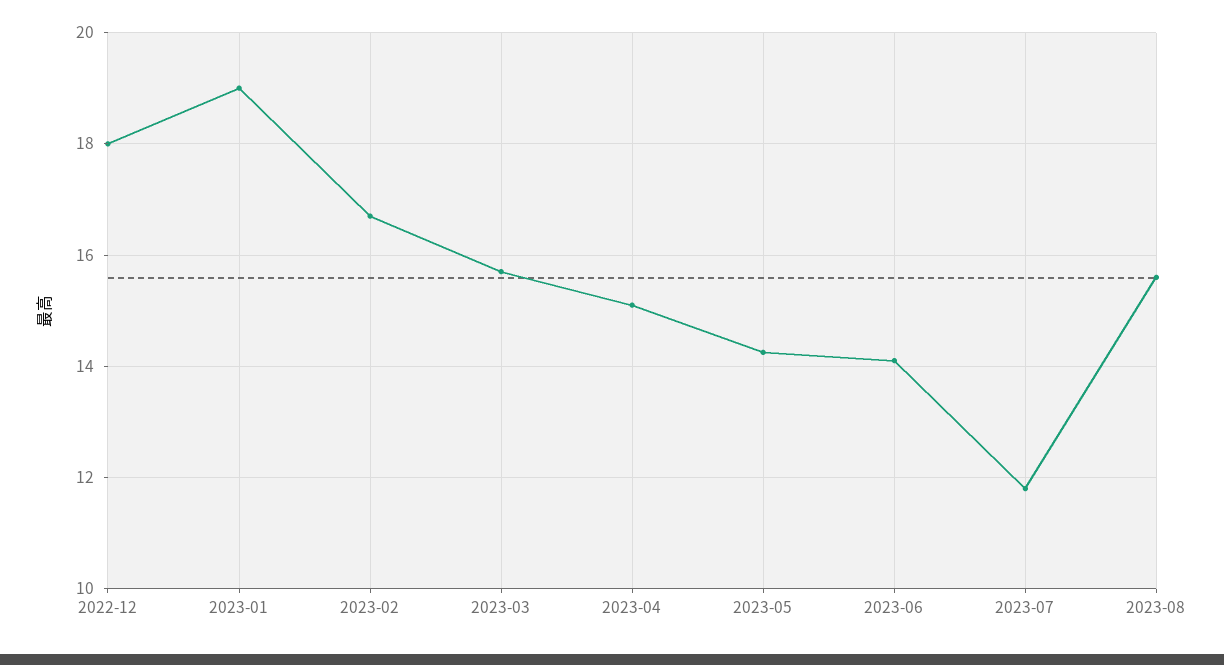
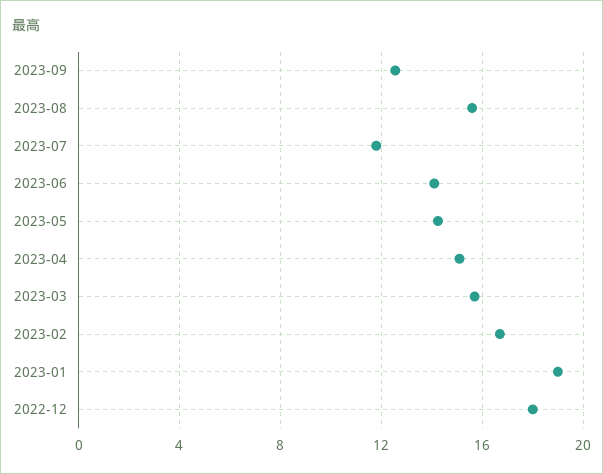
2023-09: none -> 12.5

